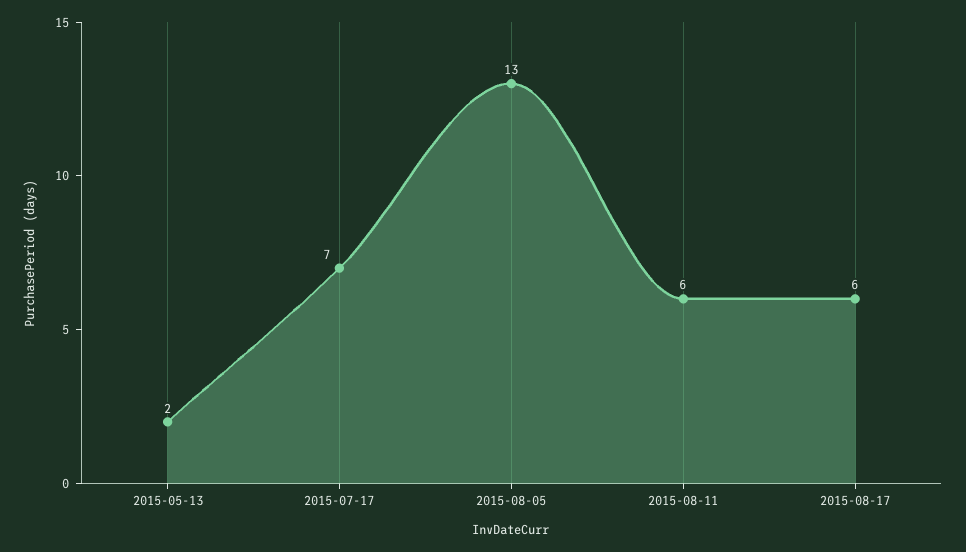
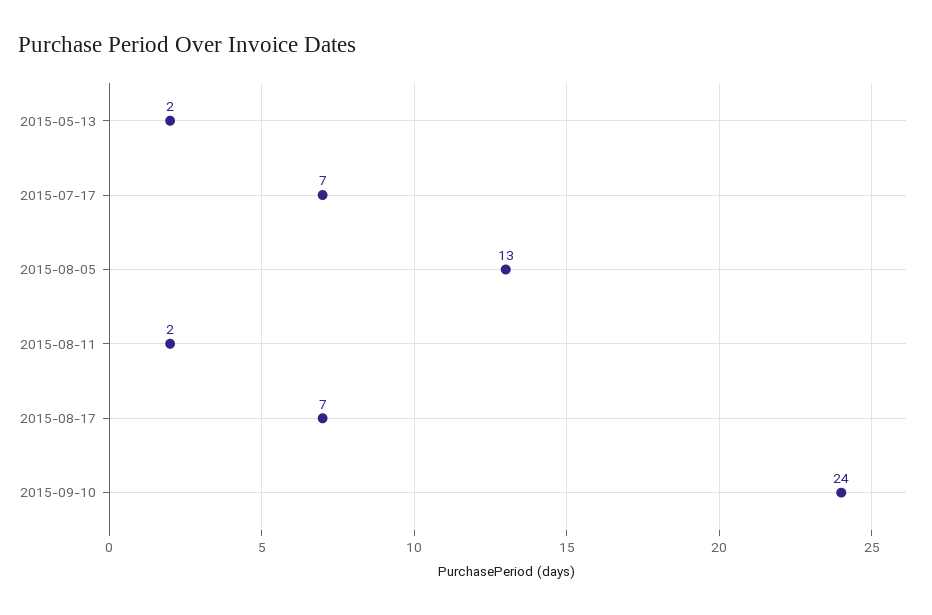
2015-08-11: 6 -> 2
2015-08-17: 6 -> 7
2015-09-10: none -> 24

